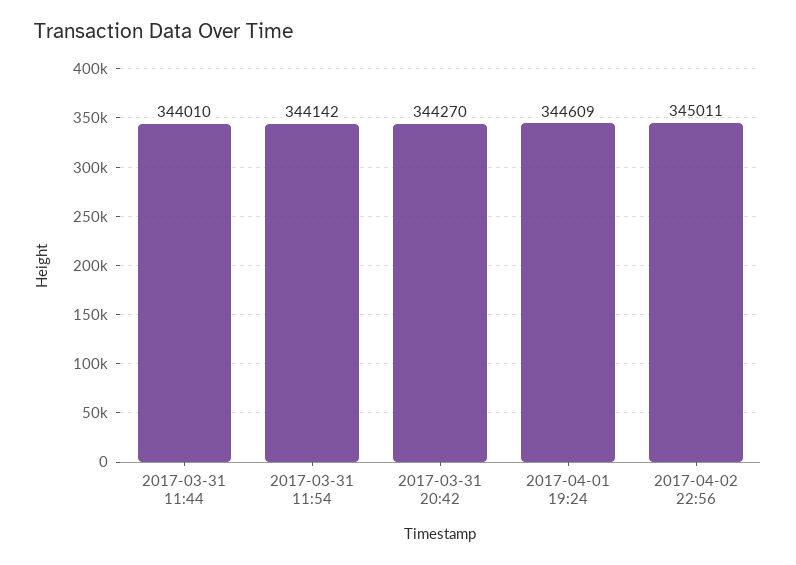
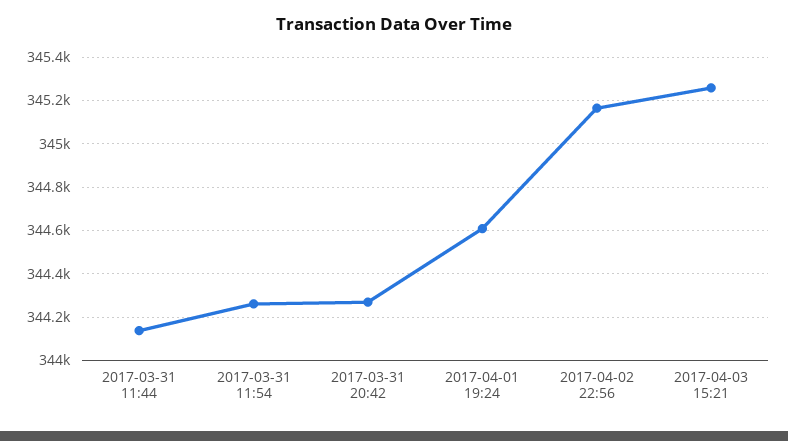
2017-03-31 11:44: 344010 -> 344150
2017-03-31 11:54: 344142 -> 344250
2017-04-02 22:56: 345011 -> 345150
2017-04-03 15:21: none -> 345250

